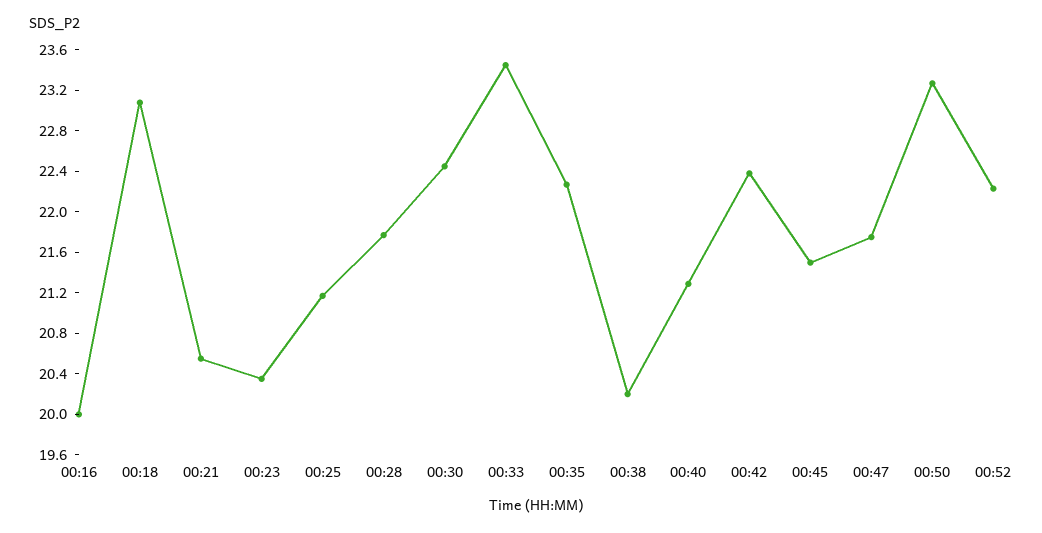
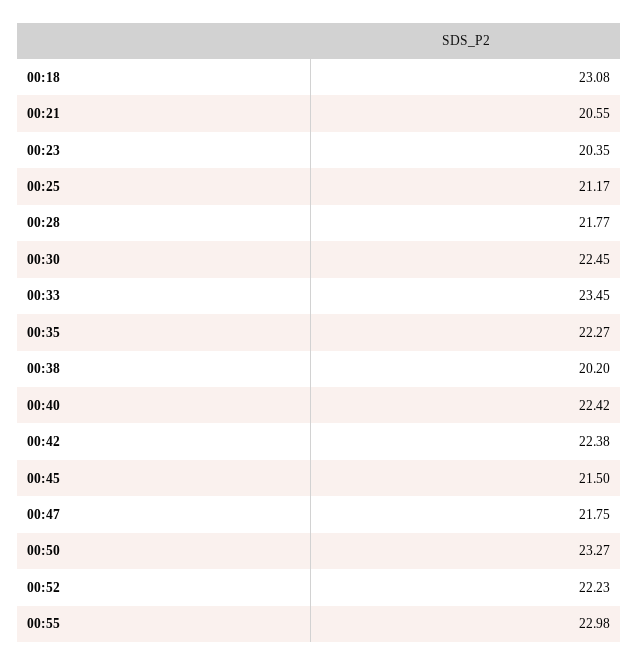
00:16: 20 -> none
00:40: 21.3 -> 22.42
00:55: none -> 22.98

